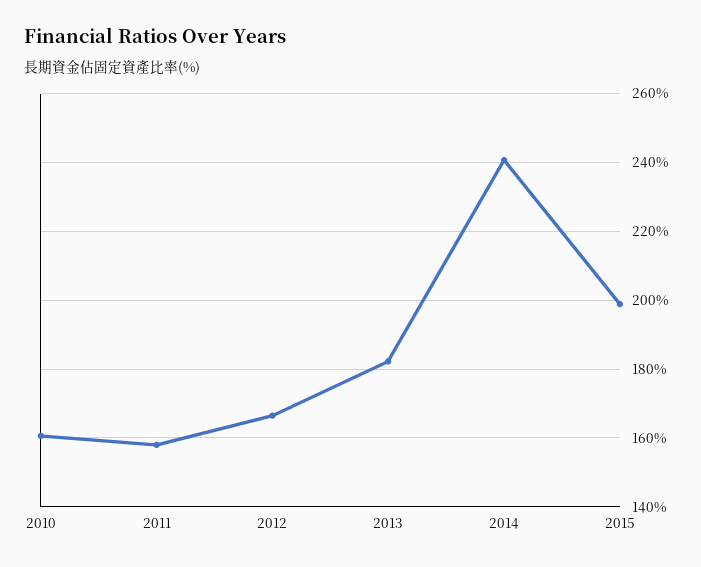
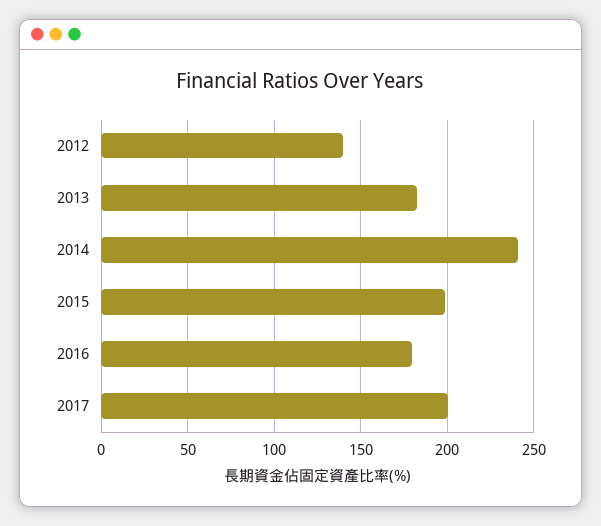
2010: 160 -> none
2011: 158 -> none
2012: 166 -> 140
2016: none -> 180
2017: none -> 200

